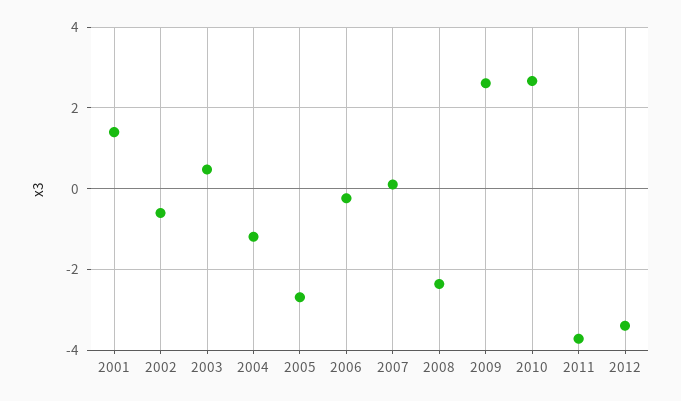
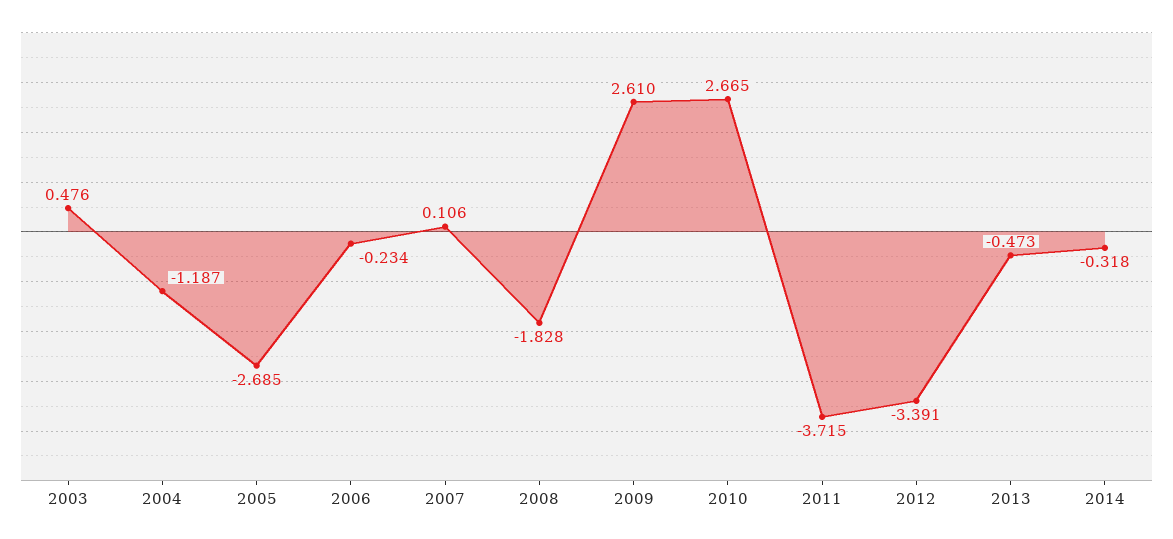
2001: 1.4 -> none
2002: -0.6 -> none
2008: -2.4 -> -1.828
2013: none -> -0.473
2014: none -> -0.318

